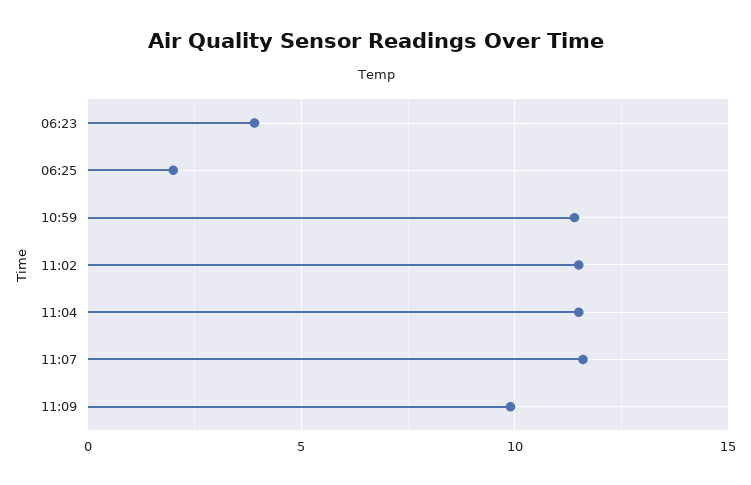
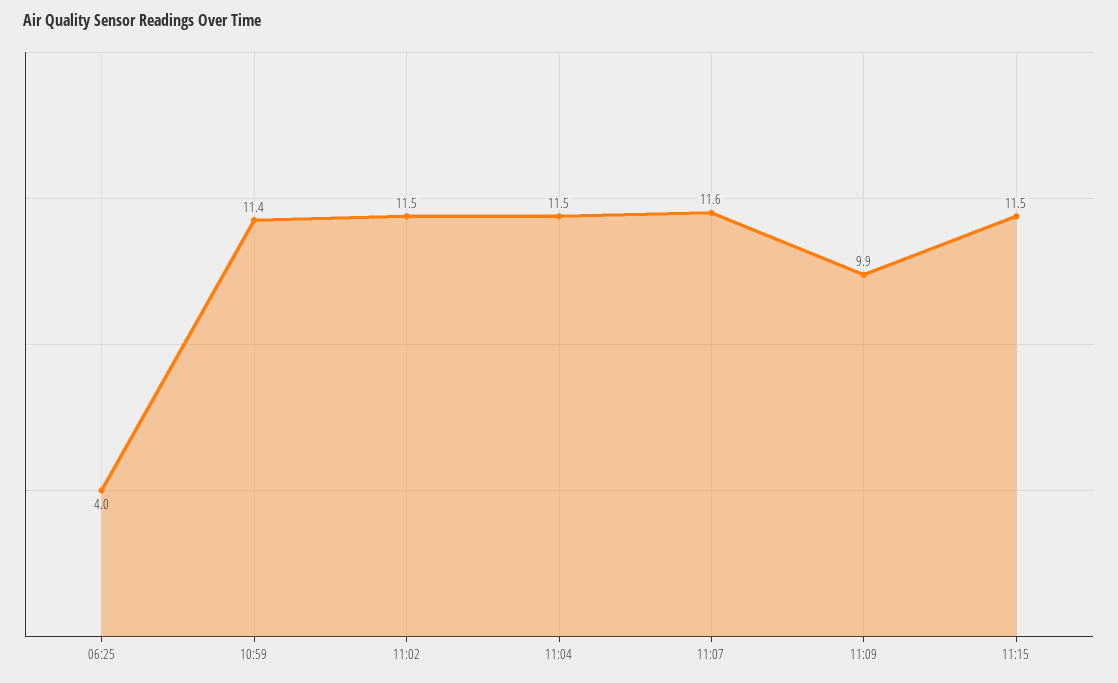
06:23: 4 -> none
06:25: 2 -> 4
11:15: none -> 11.5

